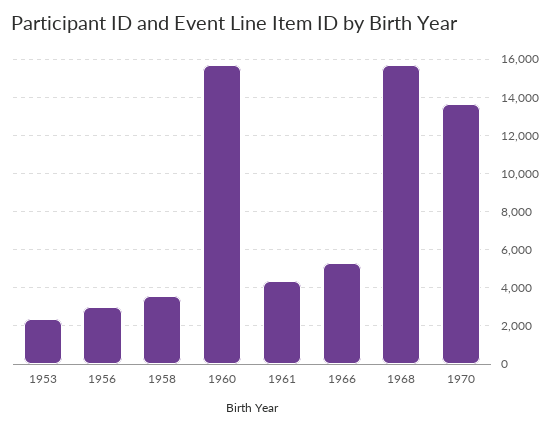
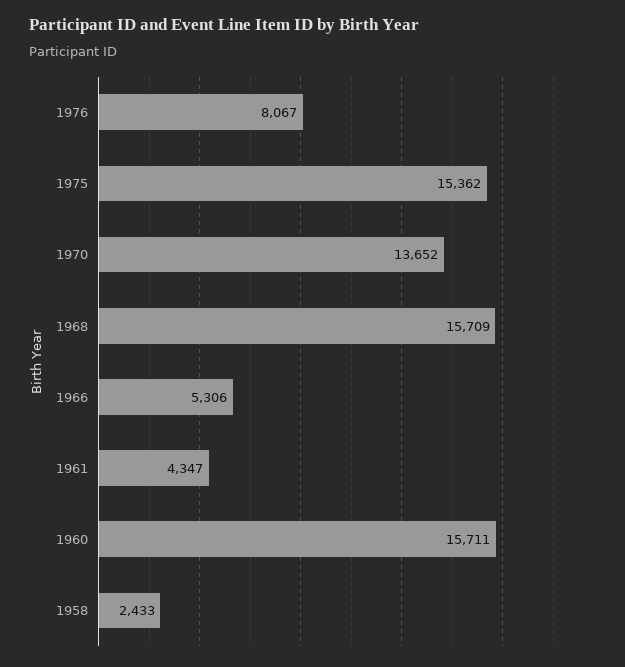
1953: 2500 -> none
1956: 3000 -> none
1958: 3500 -> 2433
1976: none -> 8067
1975: none -> 15362

